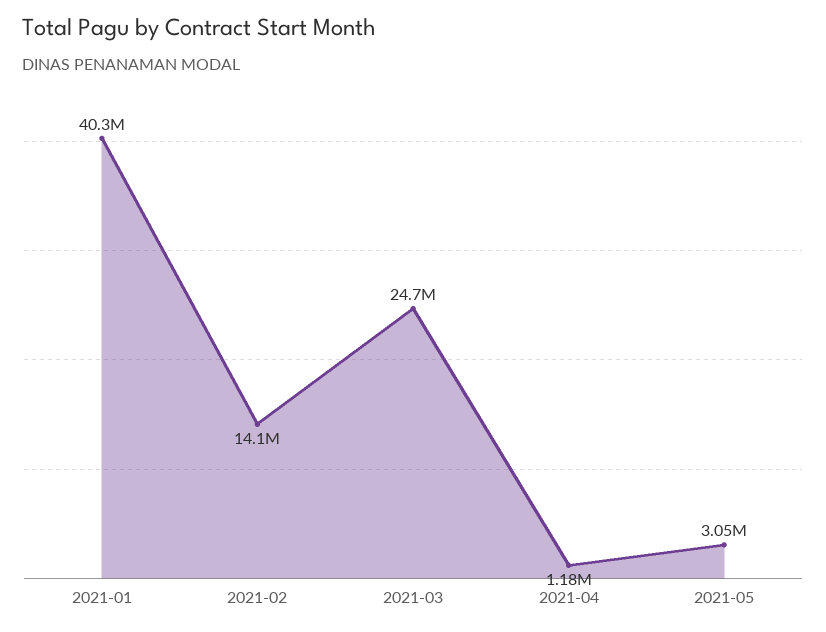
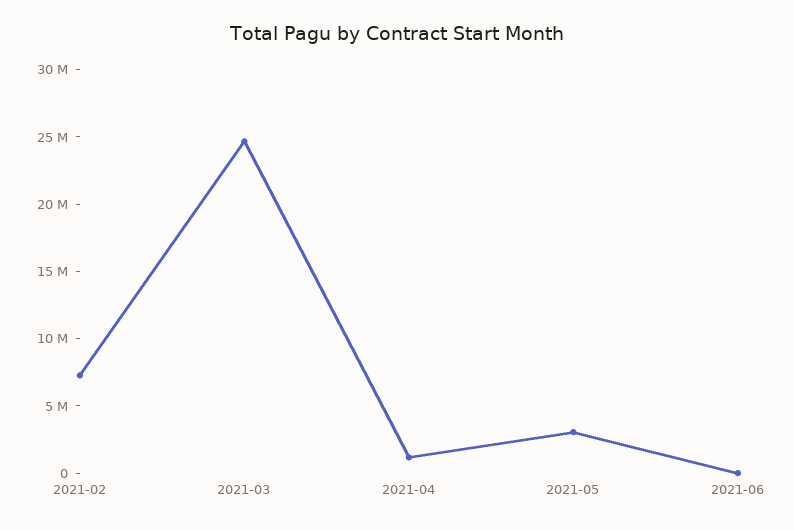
2021-01: 40300000 -> none
2021-02: 14100000 -> 7000000
2021-06: none -> 0

